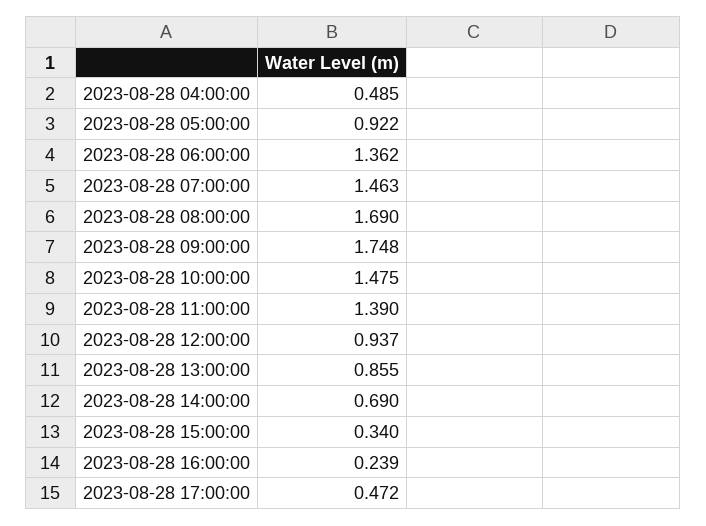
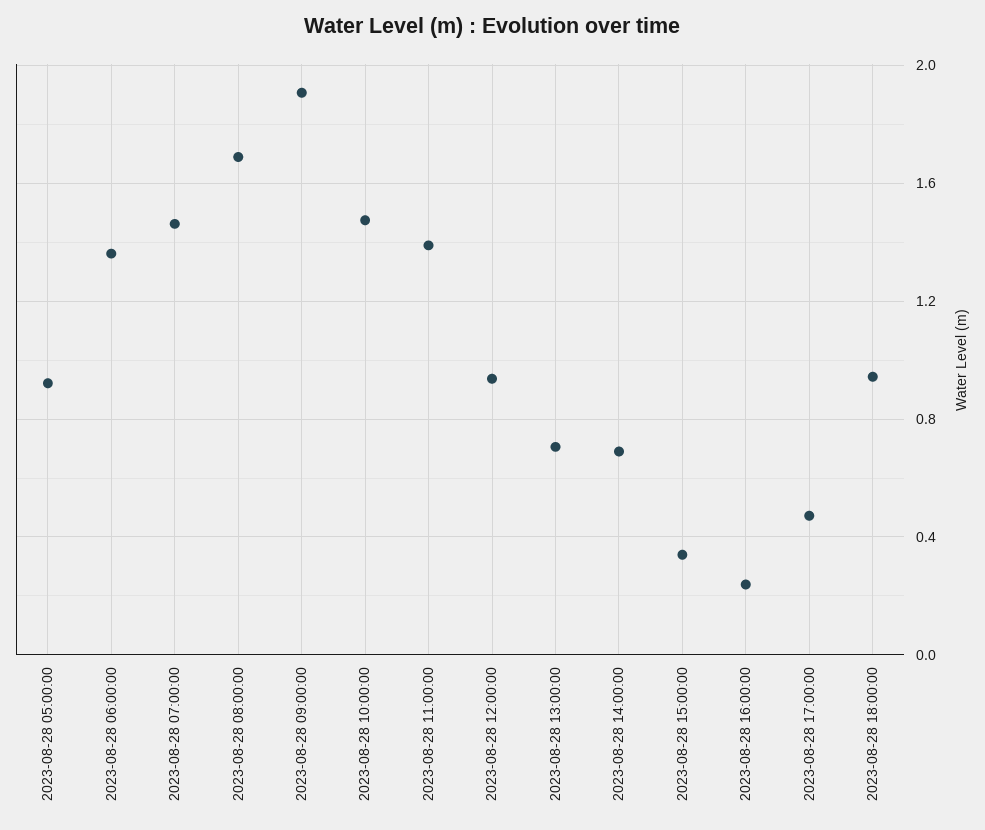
2023-08-28 04:00:00: 0.485 -> none
2023-08-28 09:00:00: 1.748 -> 1.9
2023-08-28 13:00:00: 0.855 -> 0.7
2023-08-28 18:00:00: none -> 0.95

